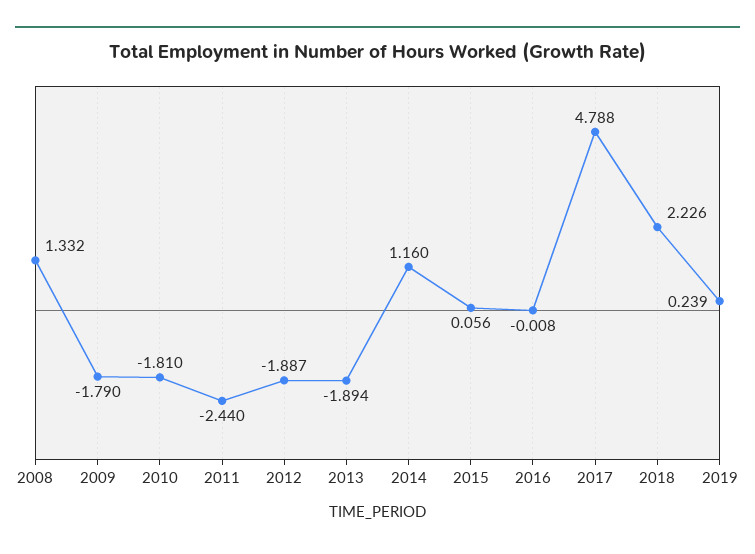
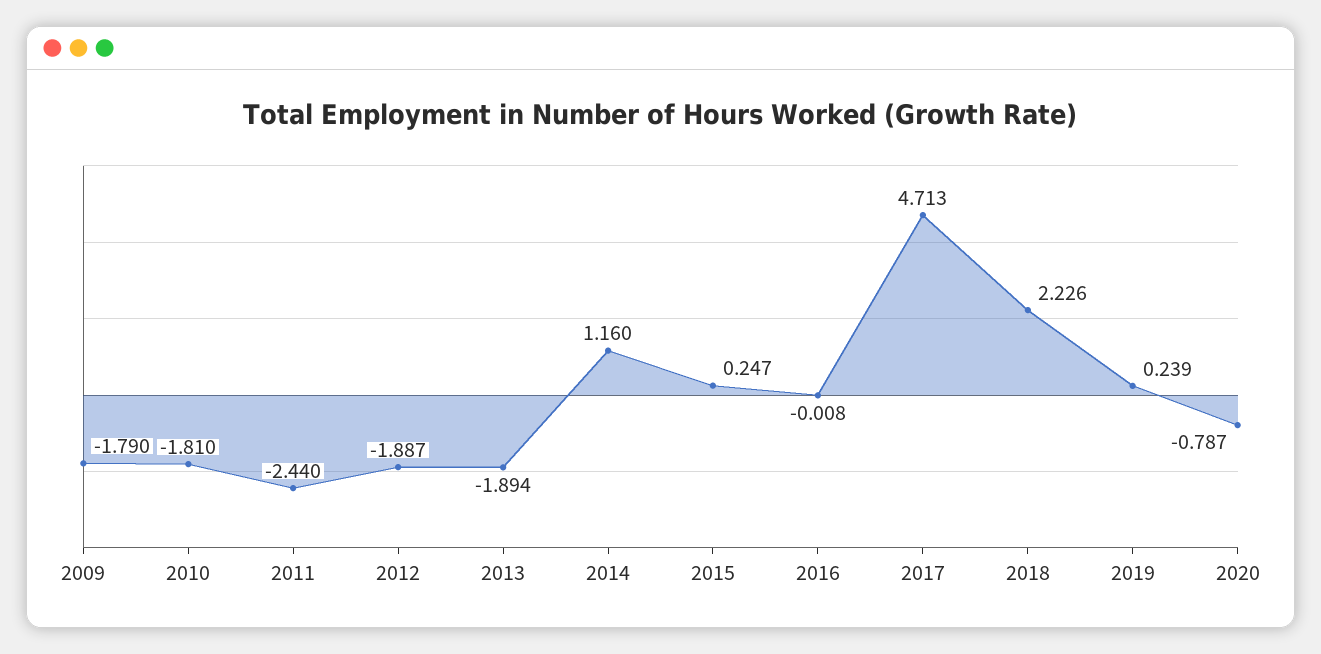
2008: 1.332 -> none
2015: 0.056 -> 0.247
2017: 4.788 -> 4.713
2020: none -> -0.787

